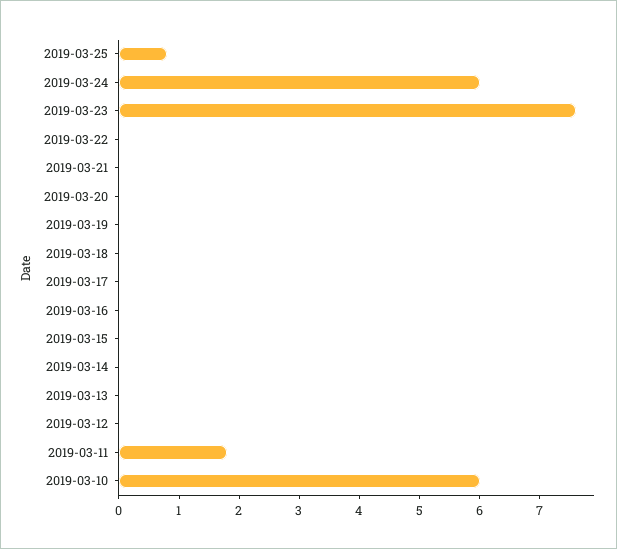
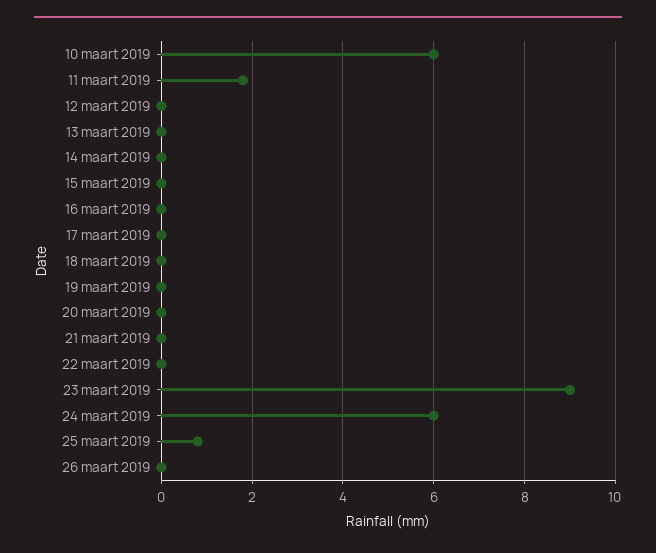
2019-03-23: 7.5 -> 9
26 maart 2019: none -> 0

